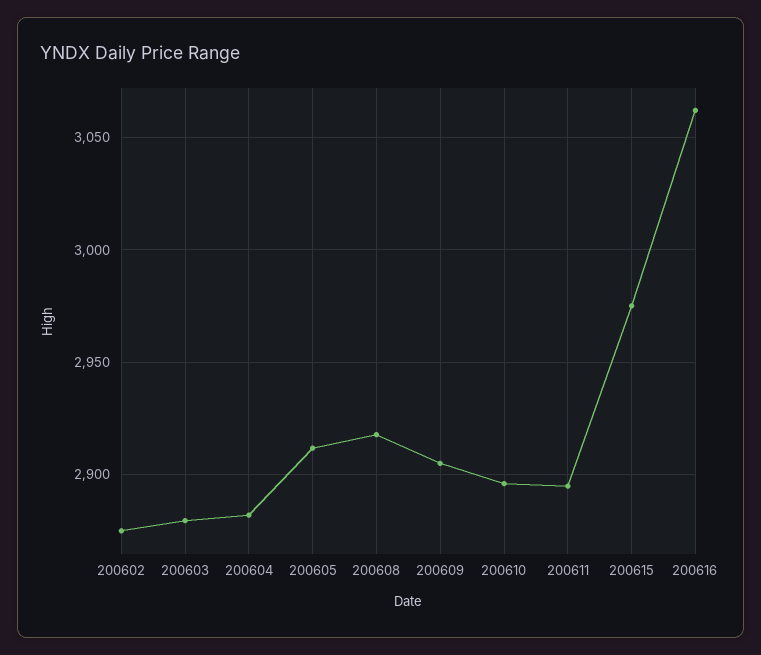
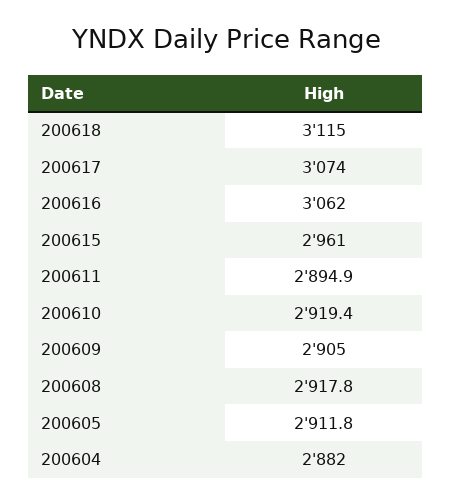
200602: 2875 -> none
200603: 2880 -> none
200610: 2895 -> 2919.4
200615: 2975 -> 2961
200618: none -> 3115
200617: none -> 3074

